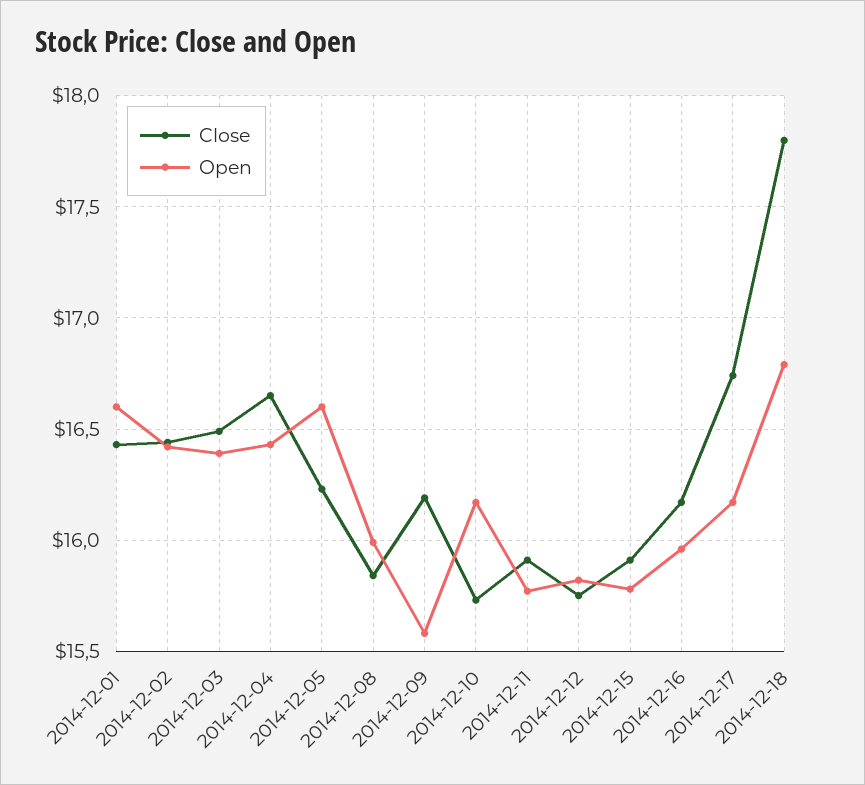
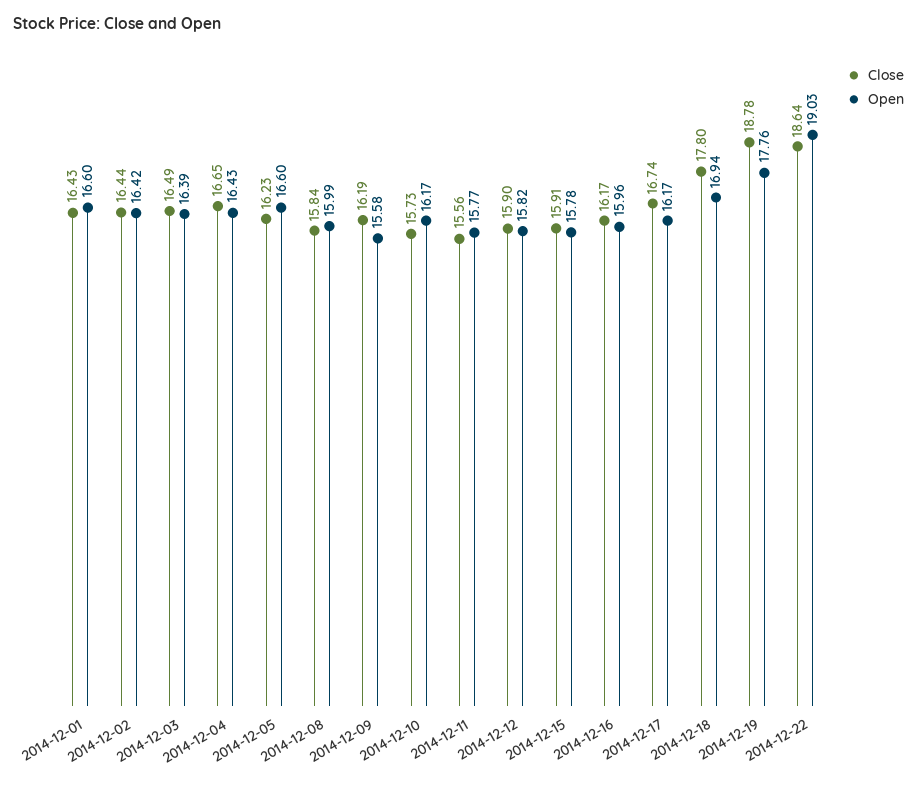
Close, 2014-12-11: 15.9 -> 15.56
Close, 2014-12-12: 15.75 -> 15.9
Open, 2014-12-18: 16.8 -> 16.94
Close, 2014-12-19: none -> 18.78
Open, 2014-12-19: none -> 17.76
Close, 2014-12-22: none -> 18.64
Open, 2014-12-22: none -> 19.03

